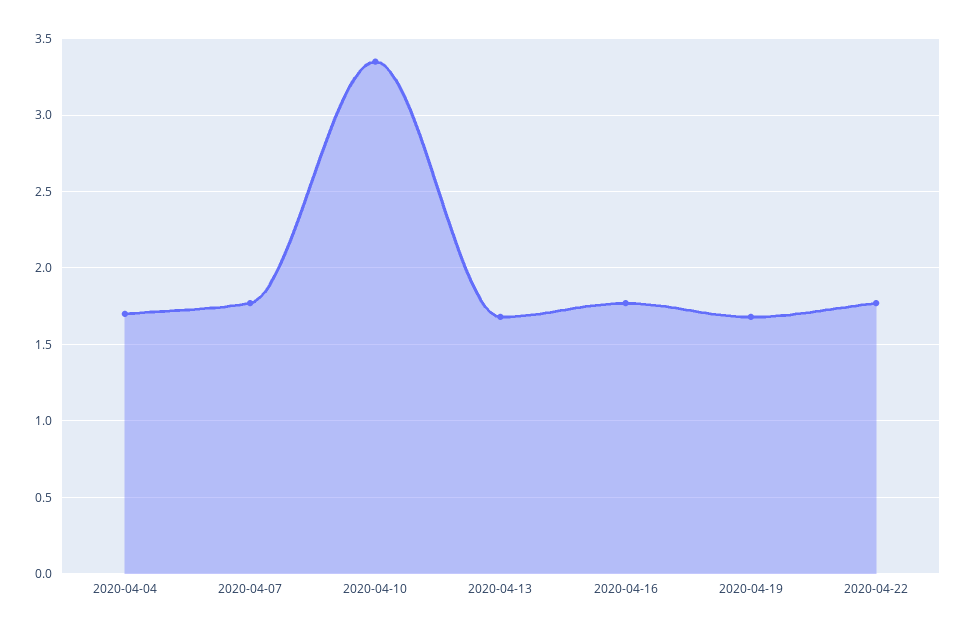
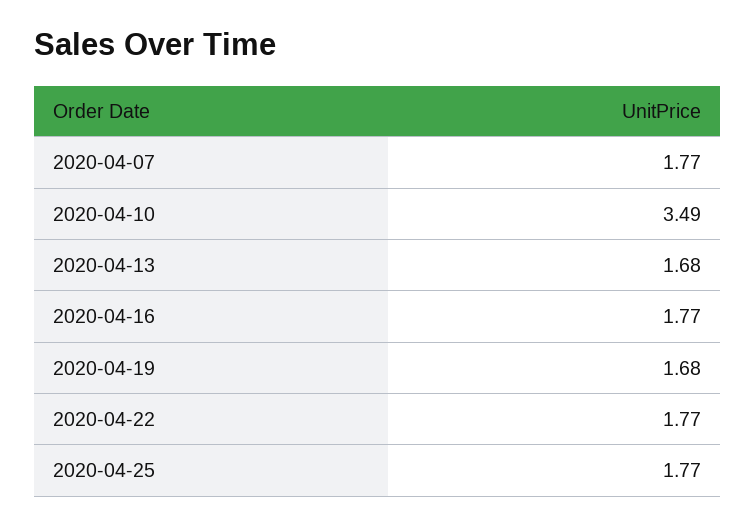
2020-04-04: 1.7 -> none
2020-04-10: 3.35 -> 3.49
2020-04-25: none -> 1.77

